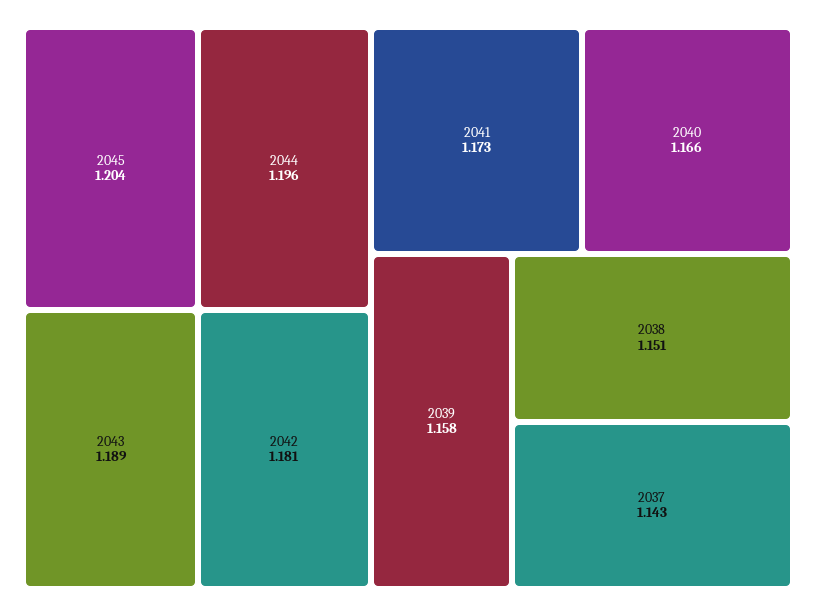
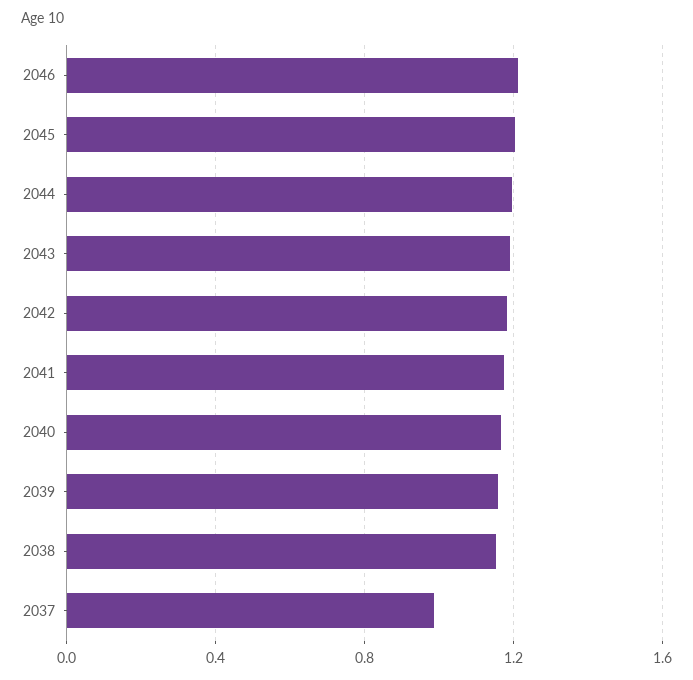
2037: 1.143 -> 1
2046: none -> 1.2

